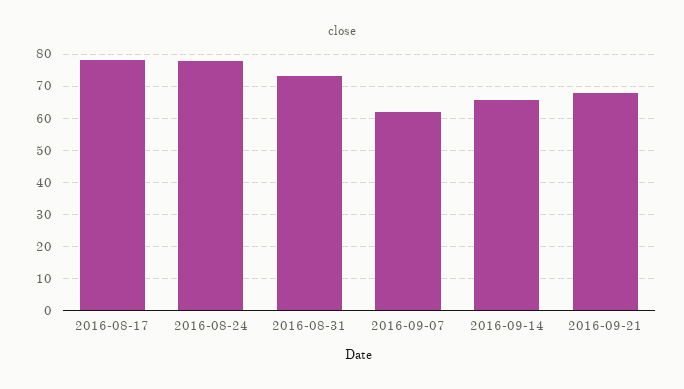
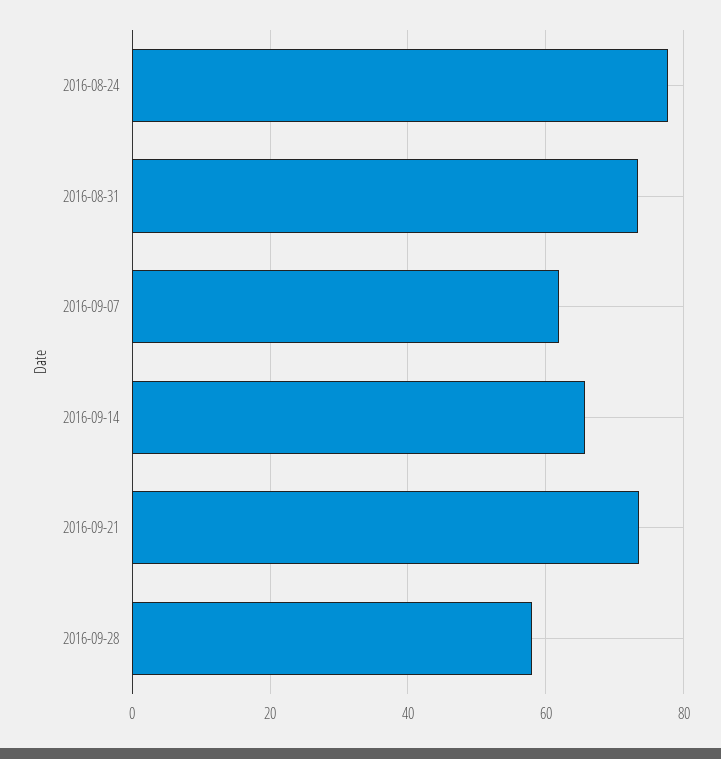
2016-08-17: 78 -> none
2016-09-21: 68 -> 74
2016-09-28: none -> 58

